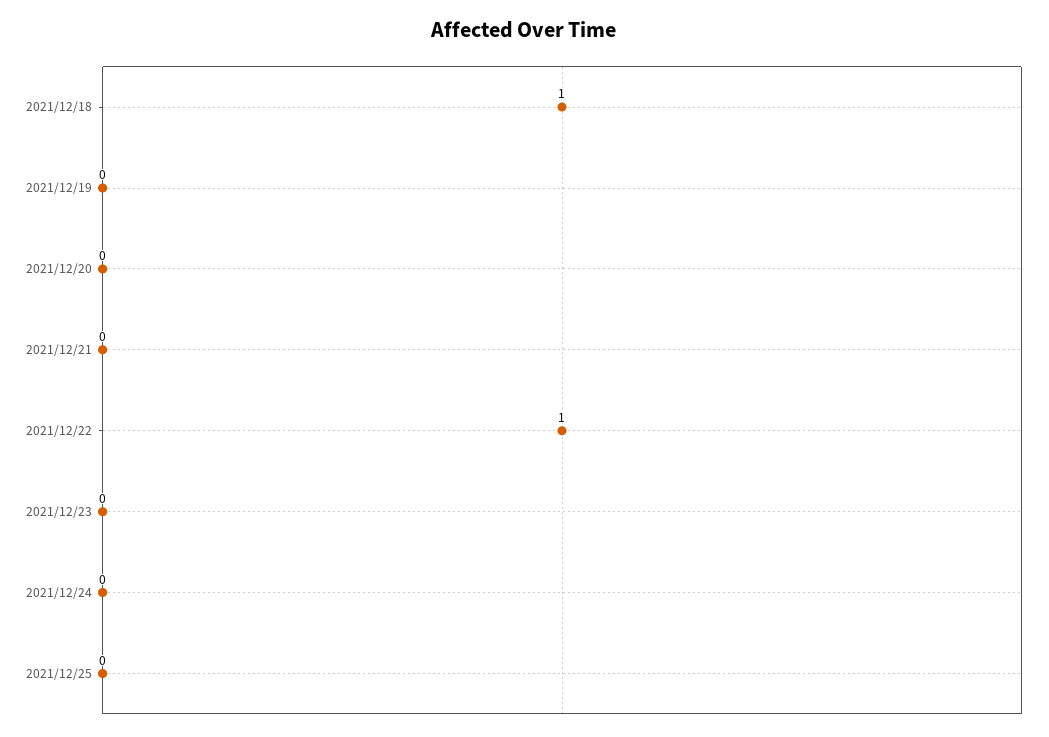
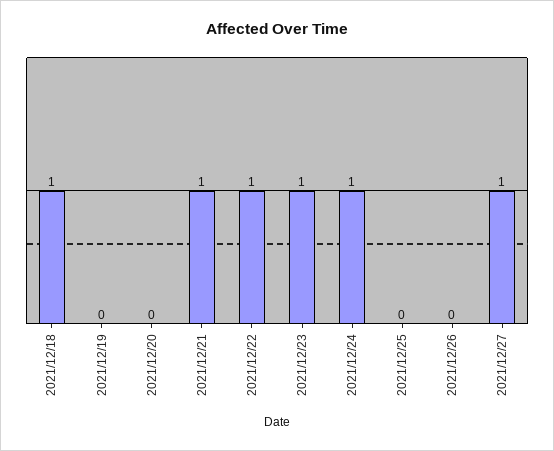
2021/12/21: 0 -> 1
2021/12/23: 0 -> 1
2021/12/24: 0 -> 1
2021/12/26: none -> 0
2021/12/27: none -> 1

